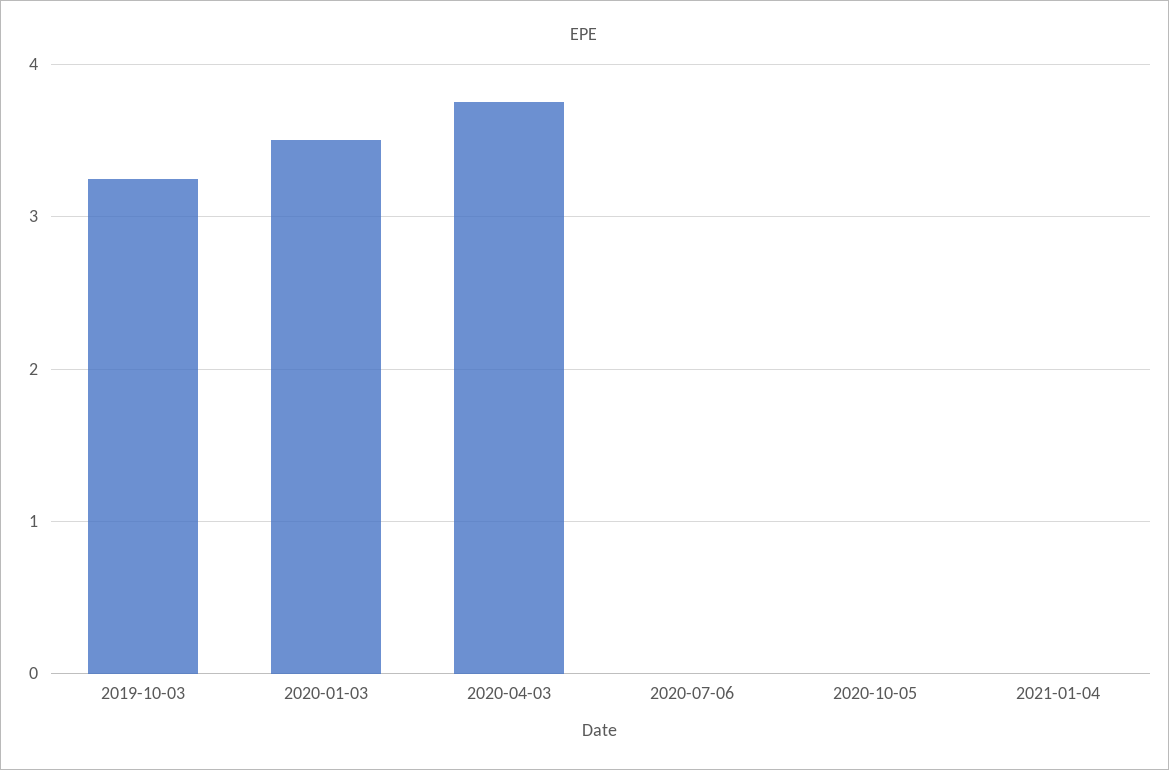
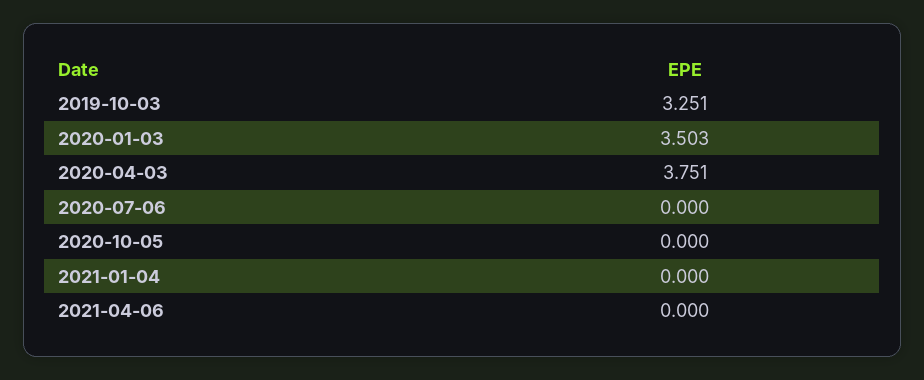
2021-04-06: none -> 0

